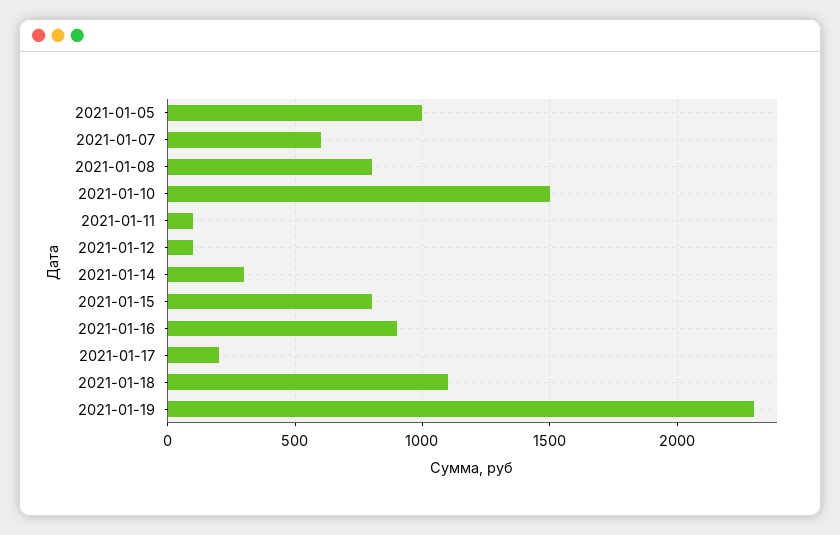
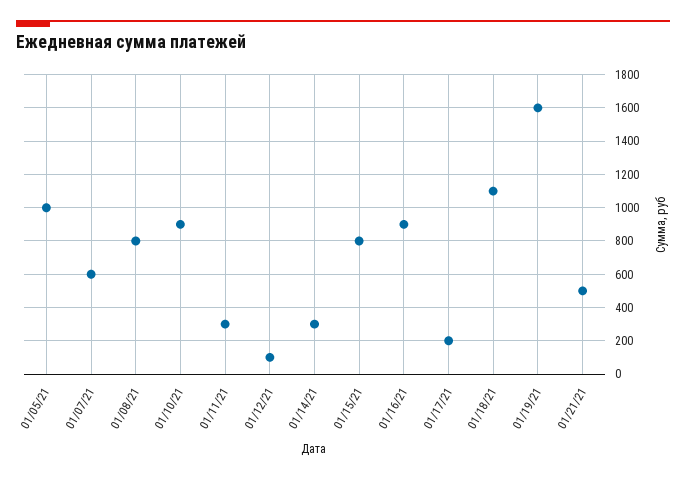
2021-01-10: 1500 -> 900
2021-01-11: 100 -> 300
2021-01-19: 2300 -> 1600
01/21/21: none -> 500

